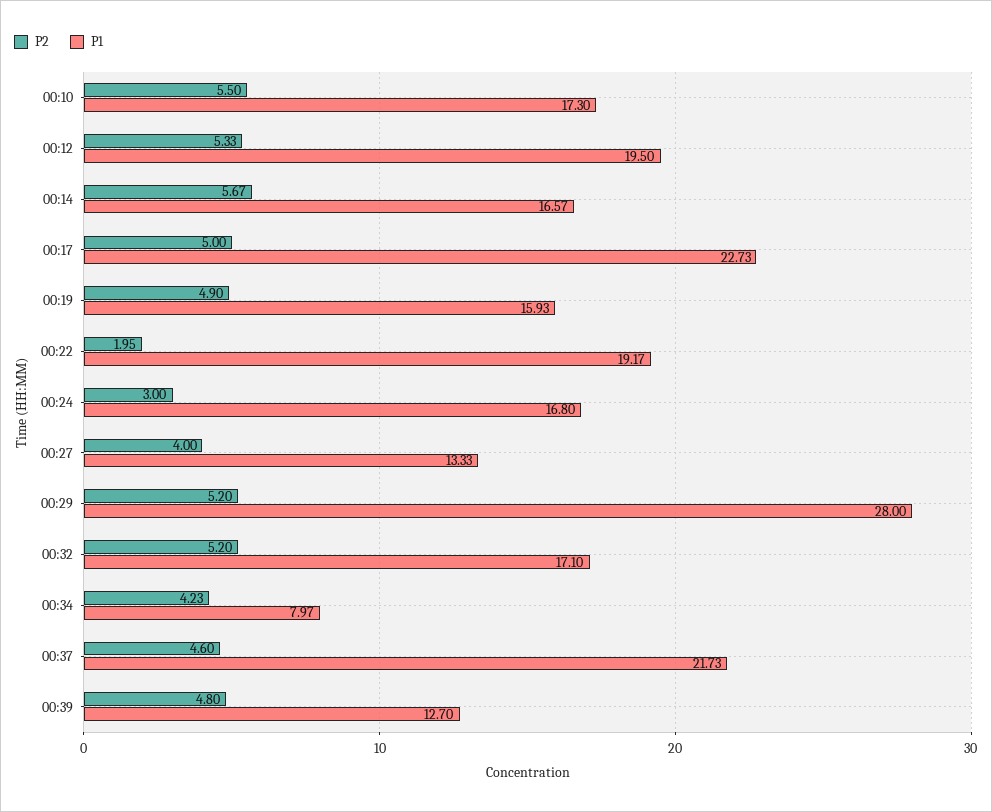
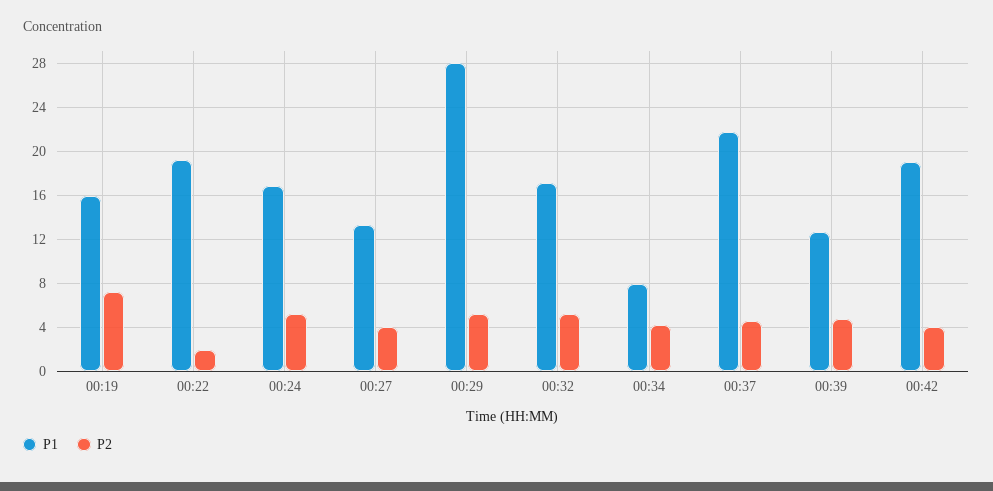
P2, 00:10: 5.5 -> none
P1, 00:10: 17.3 -> none
P2, 00:12: 5.33 -> none
P1, 00:12: 19.5 -> none
P2, 00:14: 5.67 -> none
P1, 00:14: 16.57 -> none
P2, 00:17: 5 -> none
P1, 00:17: 22.73 -> none
P2, 00:19: 4.9 -> 7
P2, 00:24: 3 -> 5
P1, 00:42: none -> 19
P2, 00:42: none -> 4

